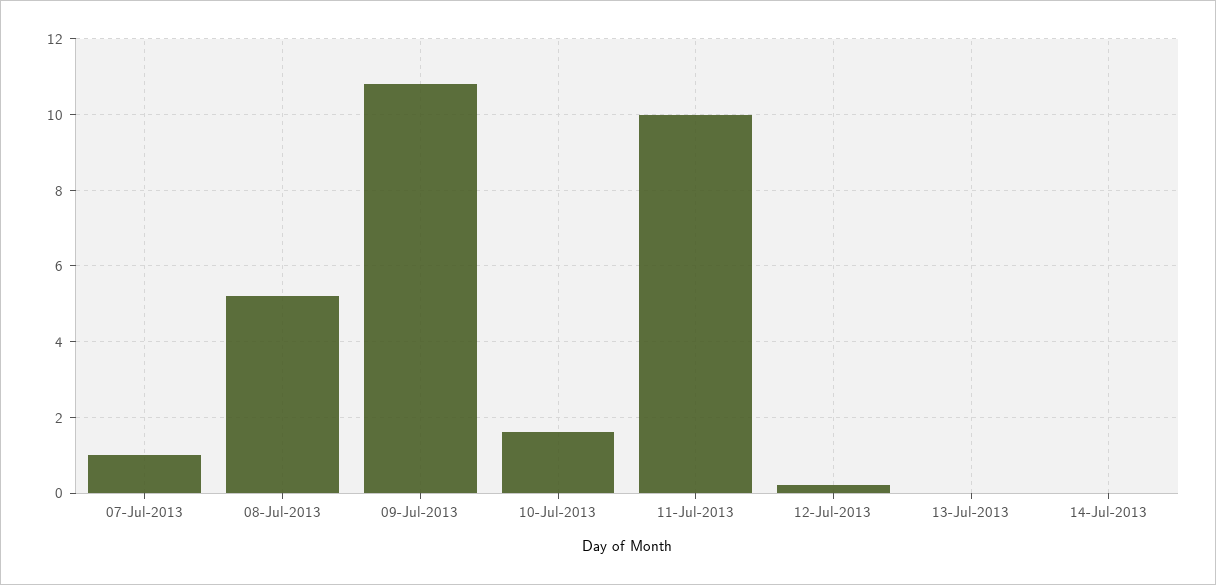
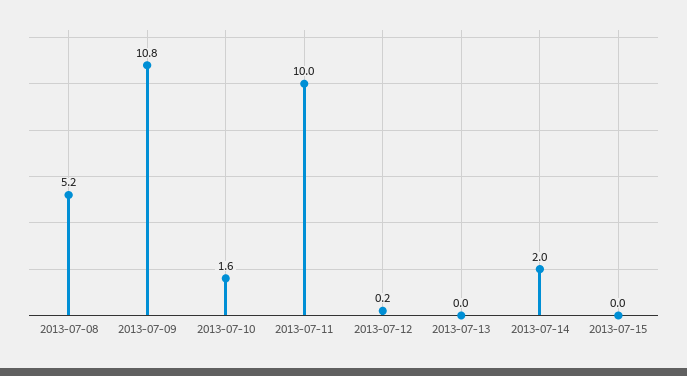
07-Jul-2013: 1 -> none
14-Jul-2013: 0 -> 2
2013-07-15: none -> 0

